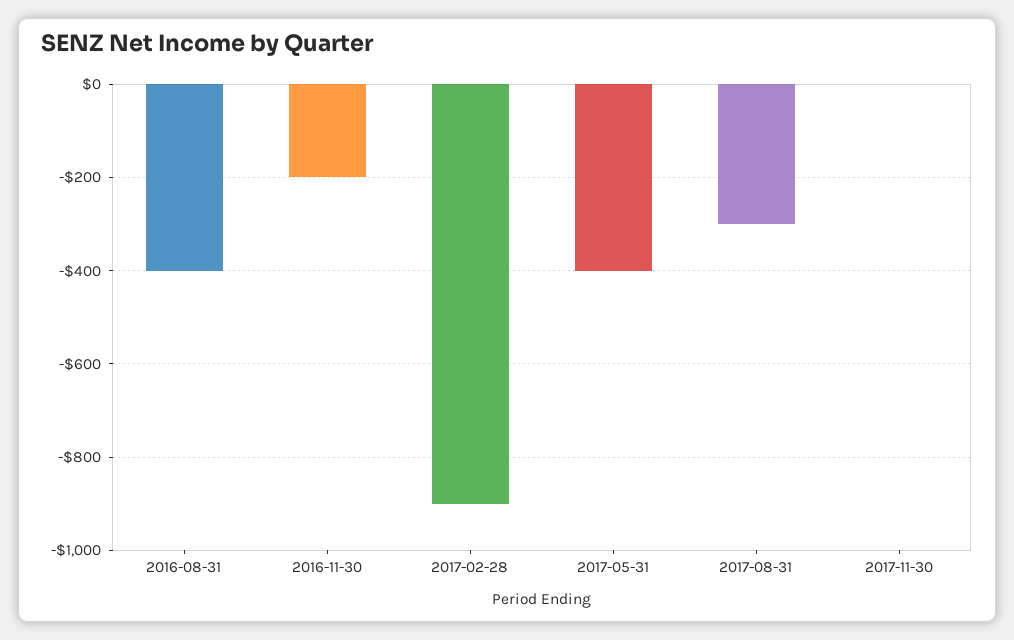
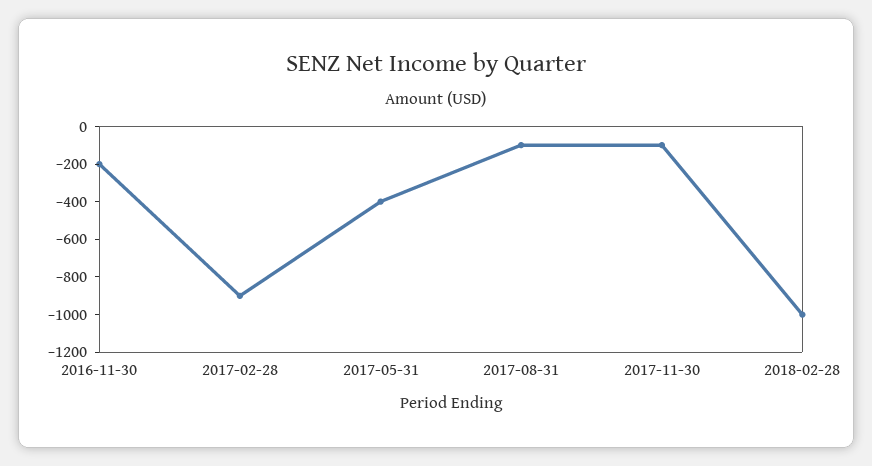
2016-08-31: -400 -> none
2017-08-31: -300 -> -100
2017-11-30: 0 -> -100
2018-02-28: none -> -1000

